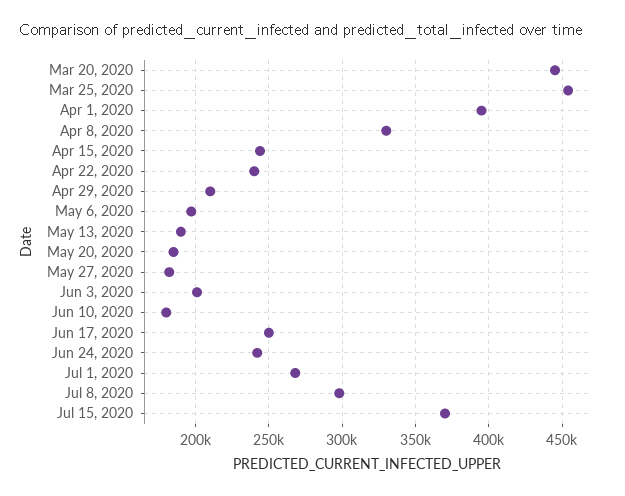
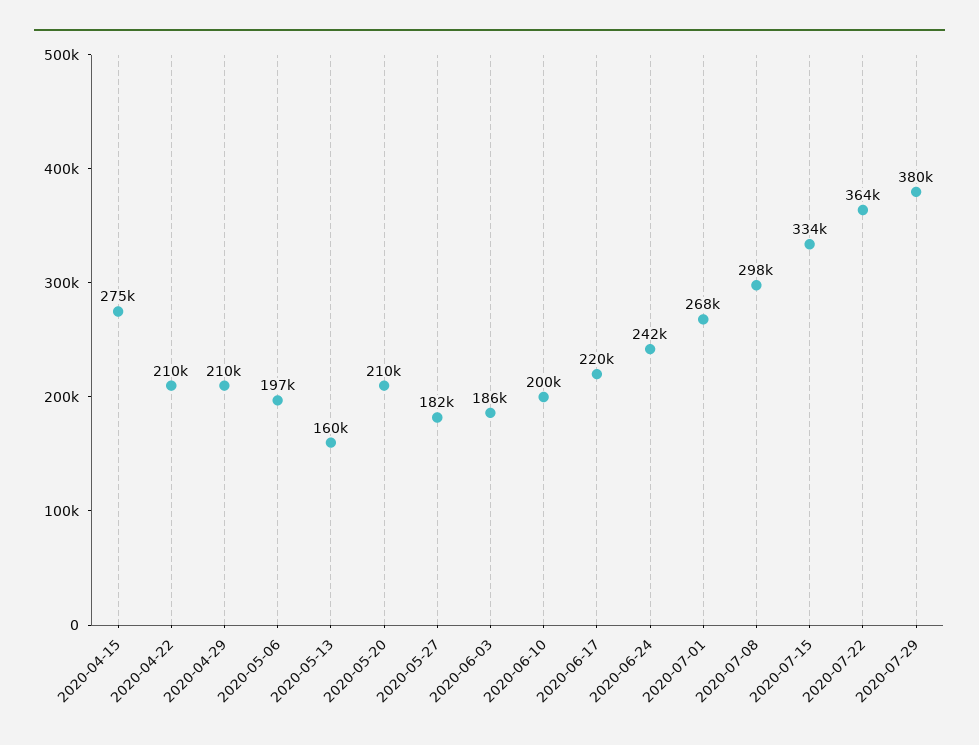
Mar 20, 2020: 445000 -> none
Mar 25, 2020: 455000 -> none
Apr 1, 2020: 395000 -> none
Apr 8, 2020: 330000 -> none
Apr 15, 2020: 245000 -> 275000
Apr 22, 2020: 240000 -> 210000
May 13, 2020: 190000 -> 160000
May 20, 2020: 185000 -> 210000
Jun 3, 2020: 200000 -> 186000
Jun 10, 2020: 180000 -> 200000
Jun 17, 2020: 250000 -> 220000
Jul 15, 2020: 370000 -> 334000
2020-07-22: none -> 364000
2020-07-29: none -> 380000

